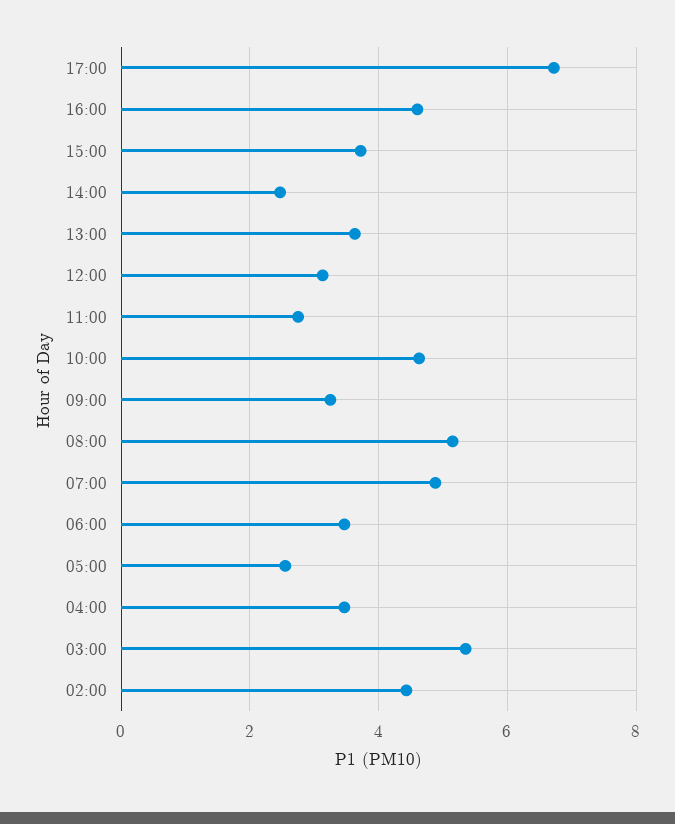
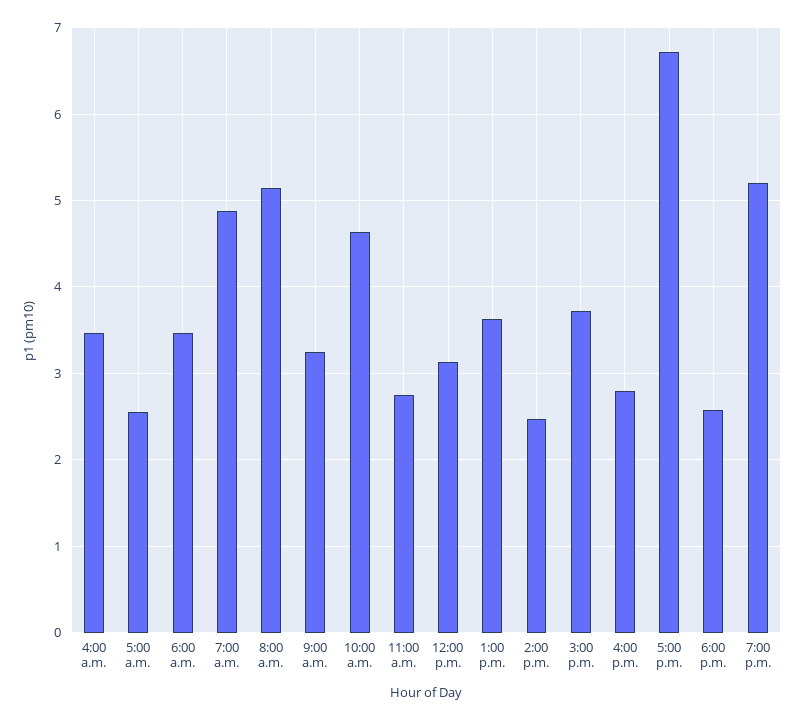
16:00: 4.6 -> 2.8
03:00: 5.4 -> none
02:00: 4.4 -> none
6:00 p.m.: none -> 2.6
7:00 p.m.: none -> 5.2

